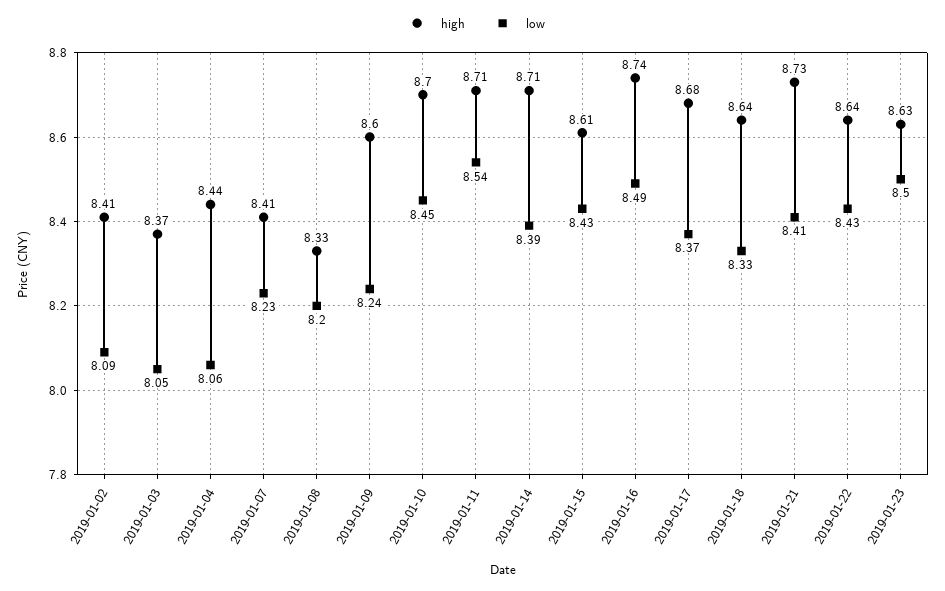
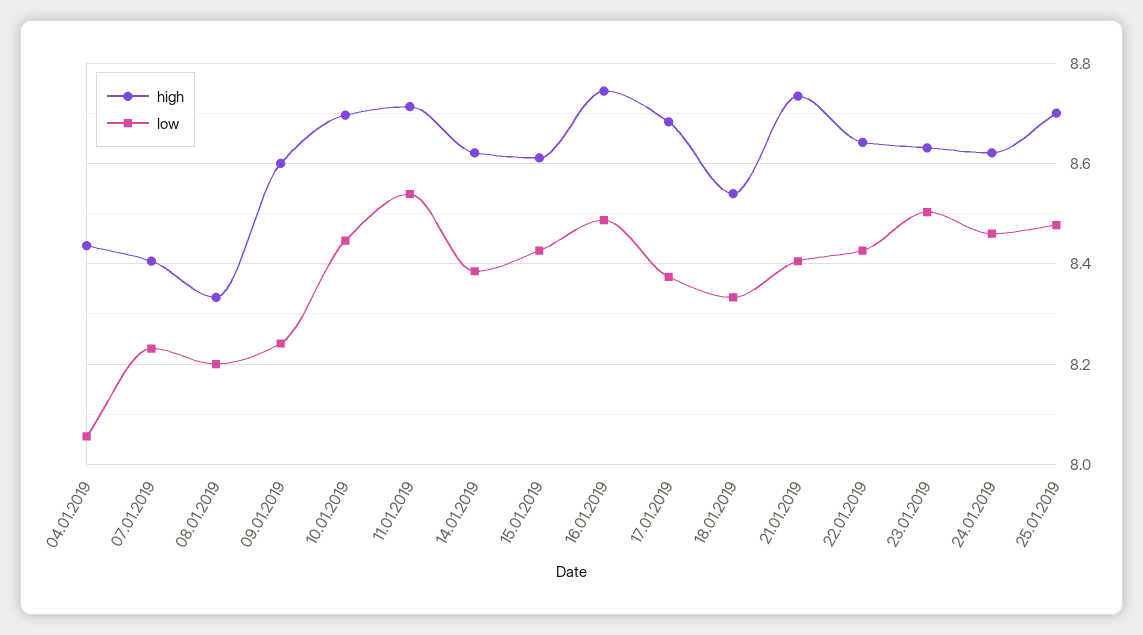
high, 2019-01-02: 8.41 -> none
low, 2019-01-02: 8.09 -> none
high, 2019-01-03: 8.37 -> none
low, 2019-01-03: 8.05 -> none
high, 2019-01-14: 8.71 -> 8.62
high, 2019-01-18: 8.64 -> 8.54
high, 24.01.2019: none -> 8.62
low, 24.01.2019: none -> 8.46
high, 25.01.2019: none -> 8.7
low, 25.01.2019: none -> 8.48

